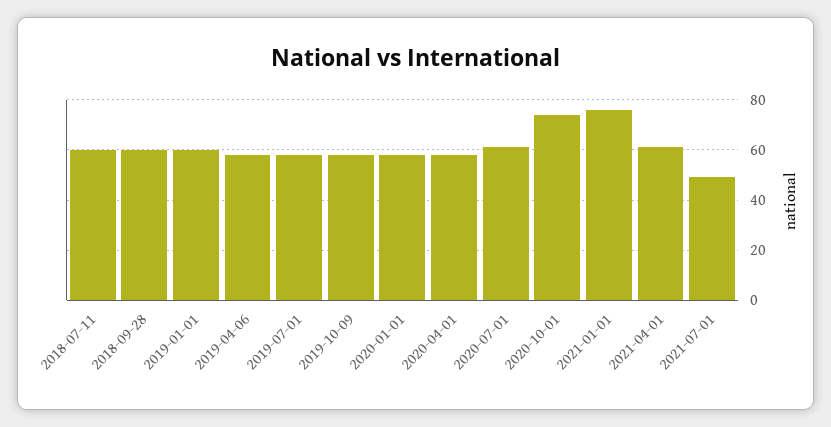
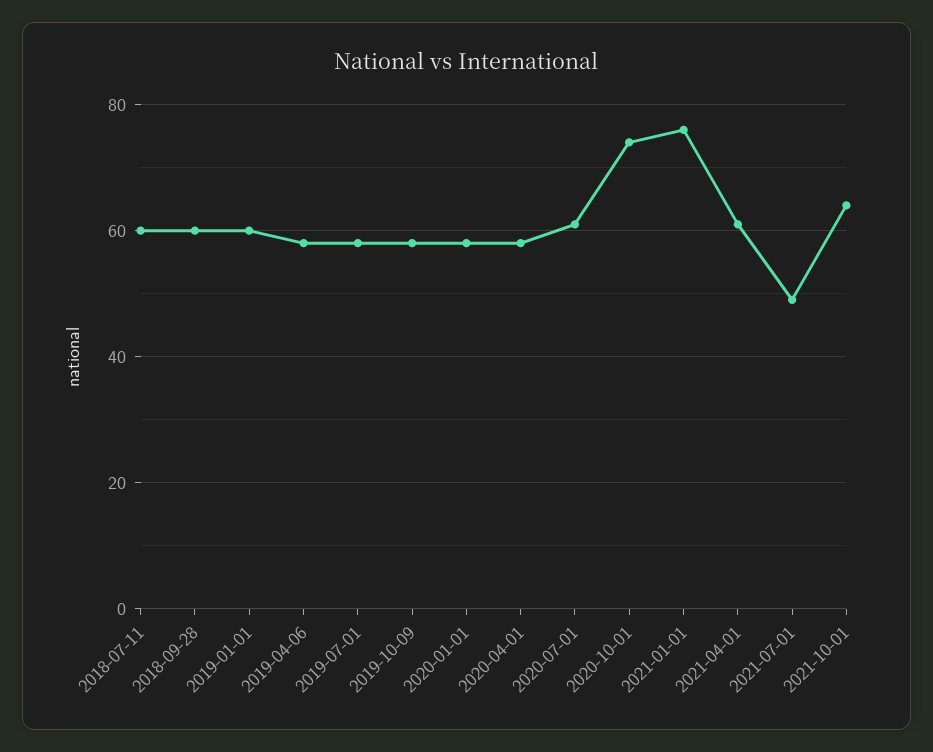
2021-10-01: none -> 65

